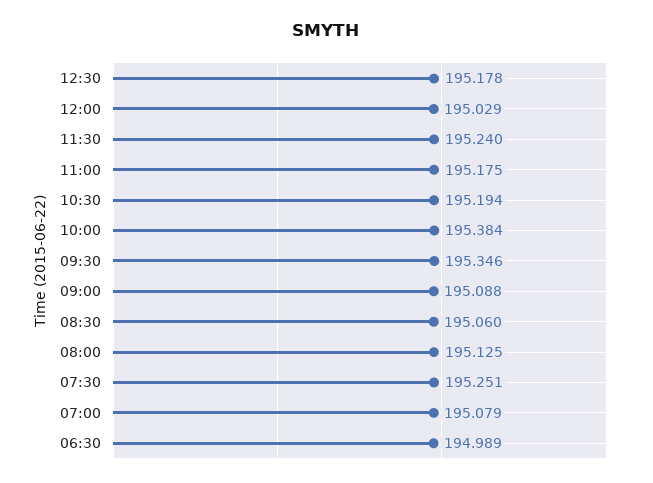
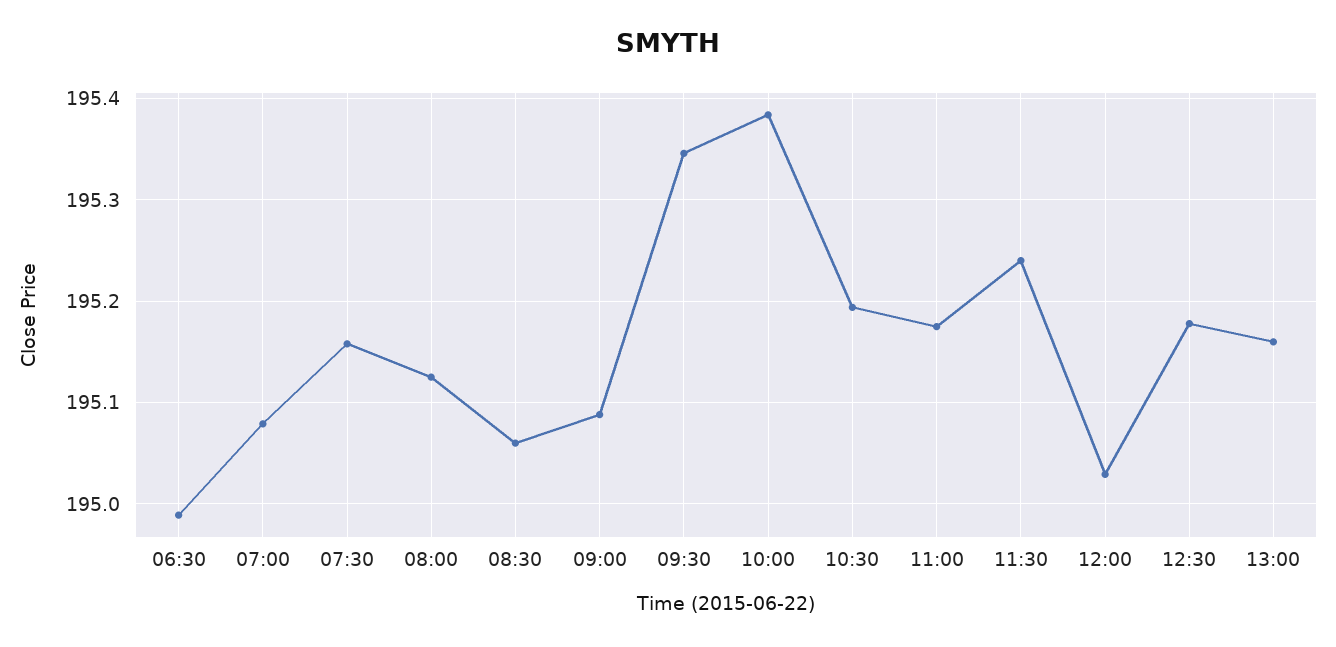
07:30: 195.251 -> 195.16
13:00: none -> 195.16

